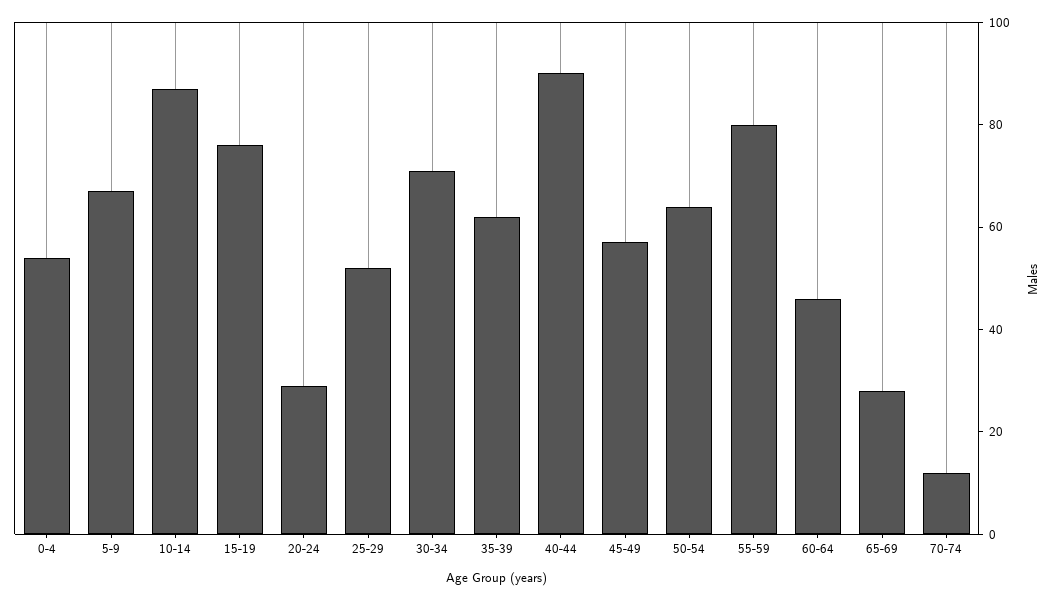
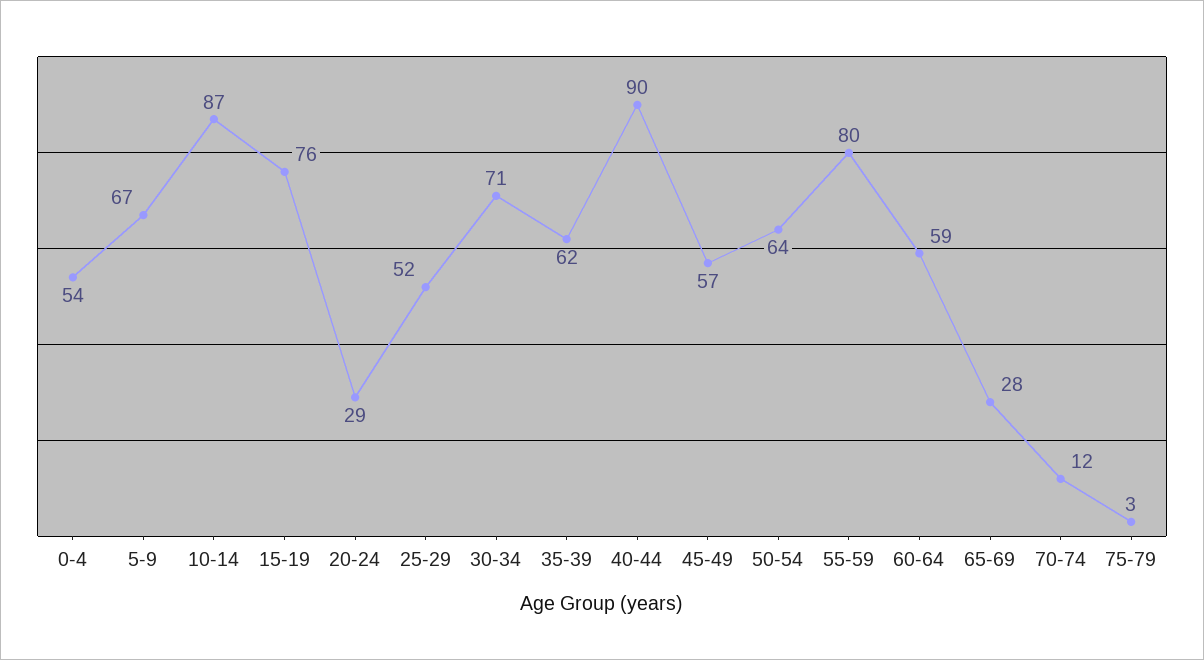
60-64: 45 -> 59
75-79: none -> 3

